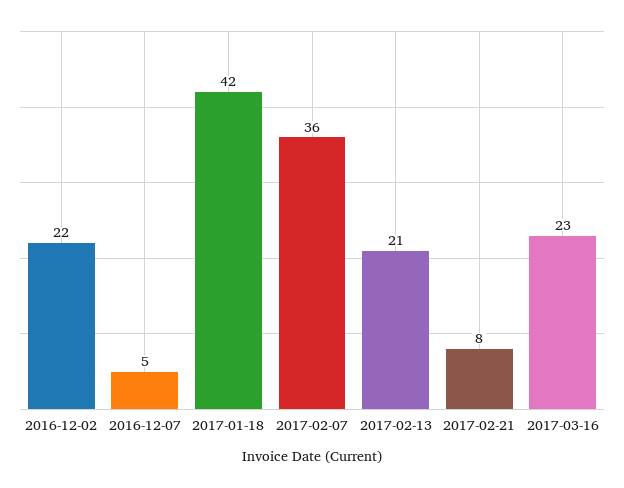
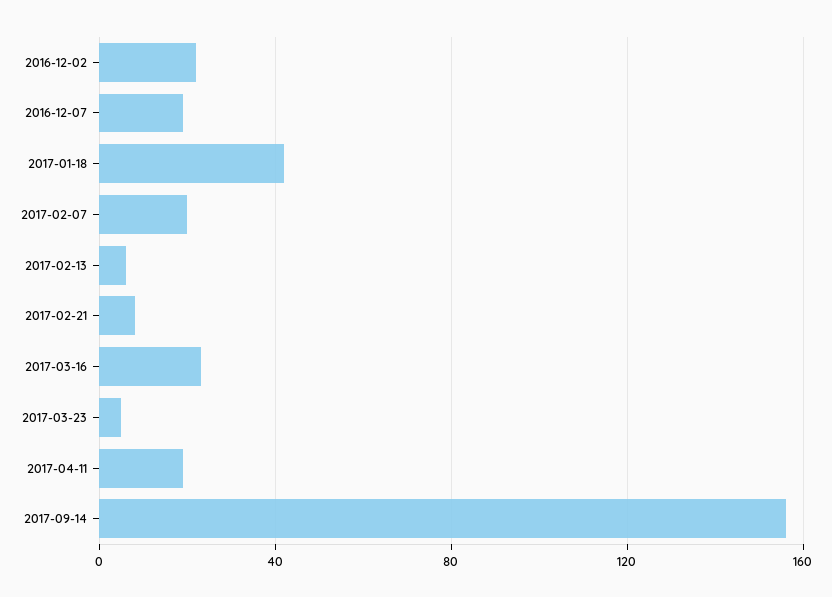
2016-12-07: 5 -> 20
2017-02-07: 36 -> 20
2017-02-13: 21 -> 5
2017-03-23: none -> 5
2017-04-11: none -> 20
2017-09-14: none -> 155

